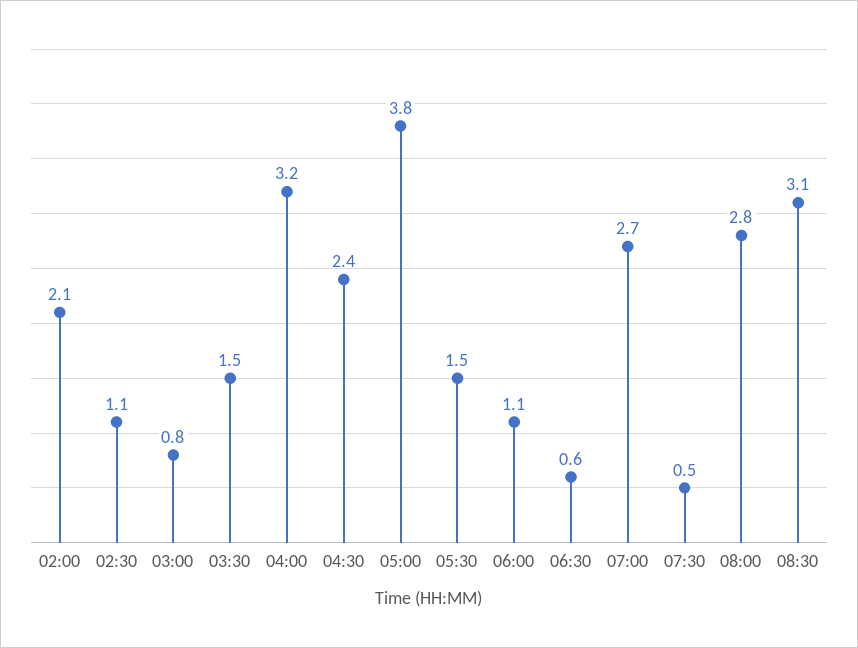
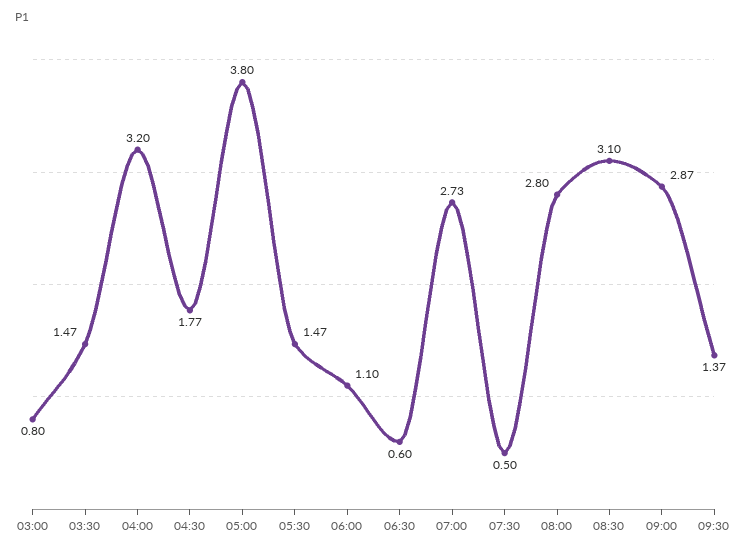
02:00: 2.1 -> none
02:30: 1.1 -> none
04:30: 2.4 -> 1.77
09:00: none -> 2.87
09:30: none -> 1.37

